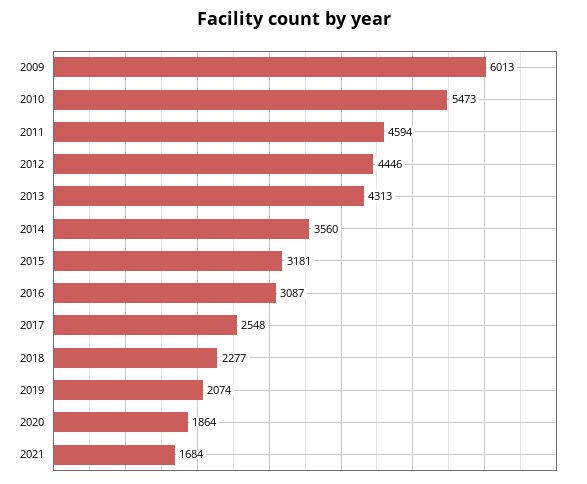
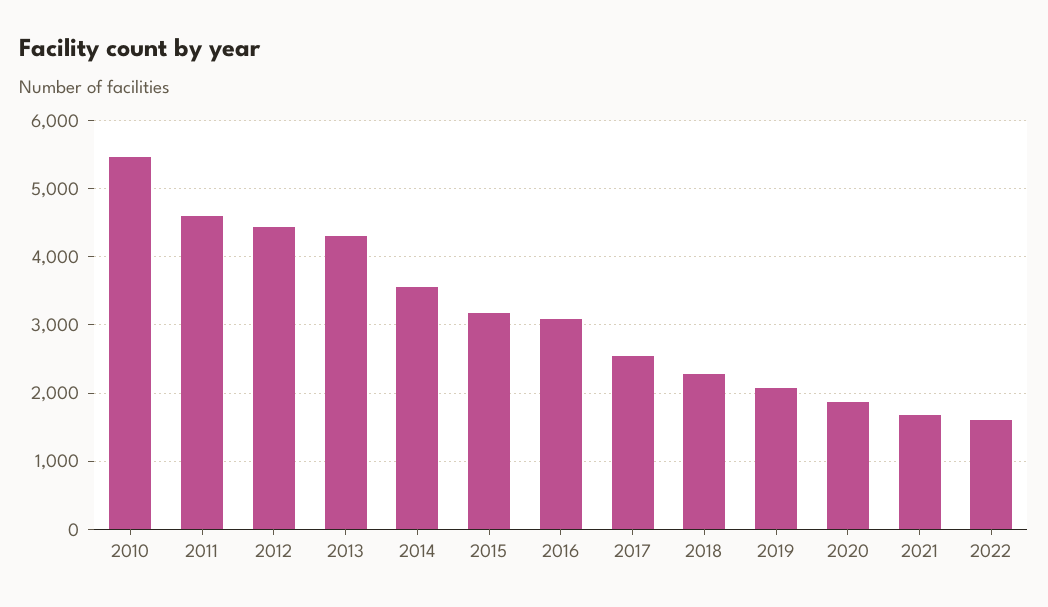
2009: 6013 -> none
2022: none -> 1600

